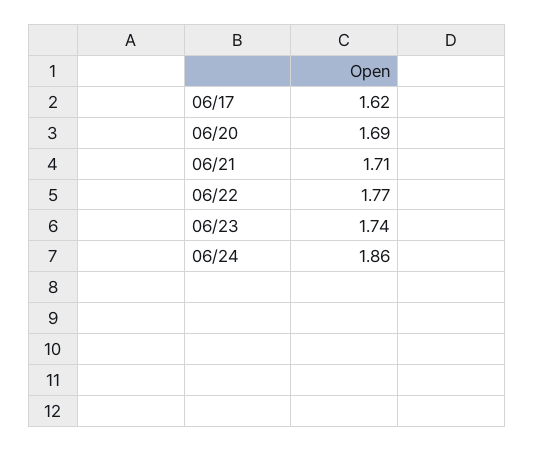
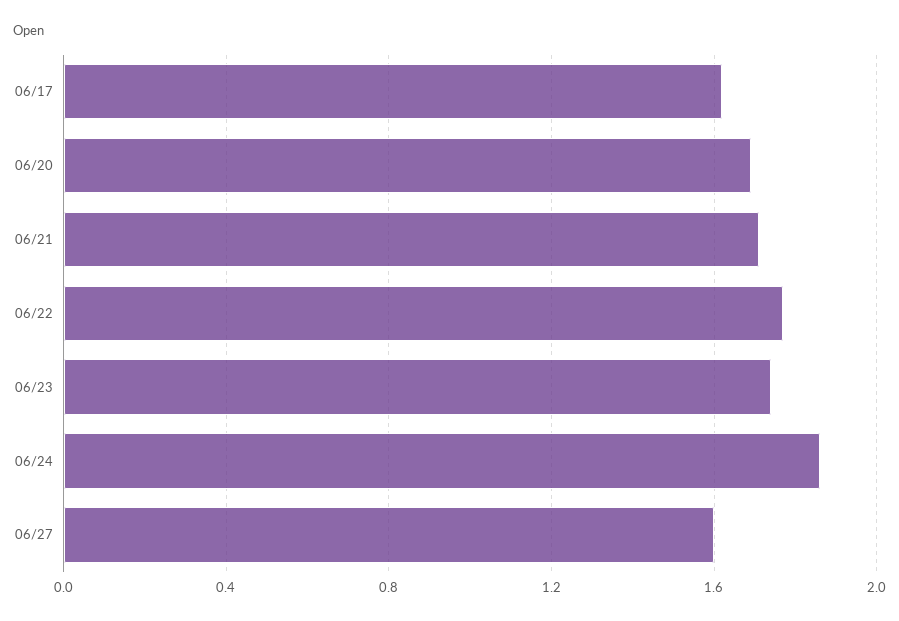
06/27: none -> 1.6

